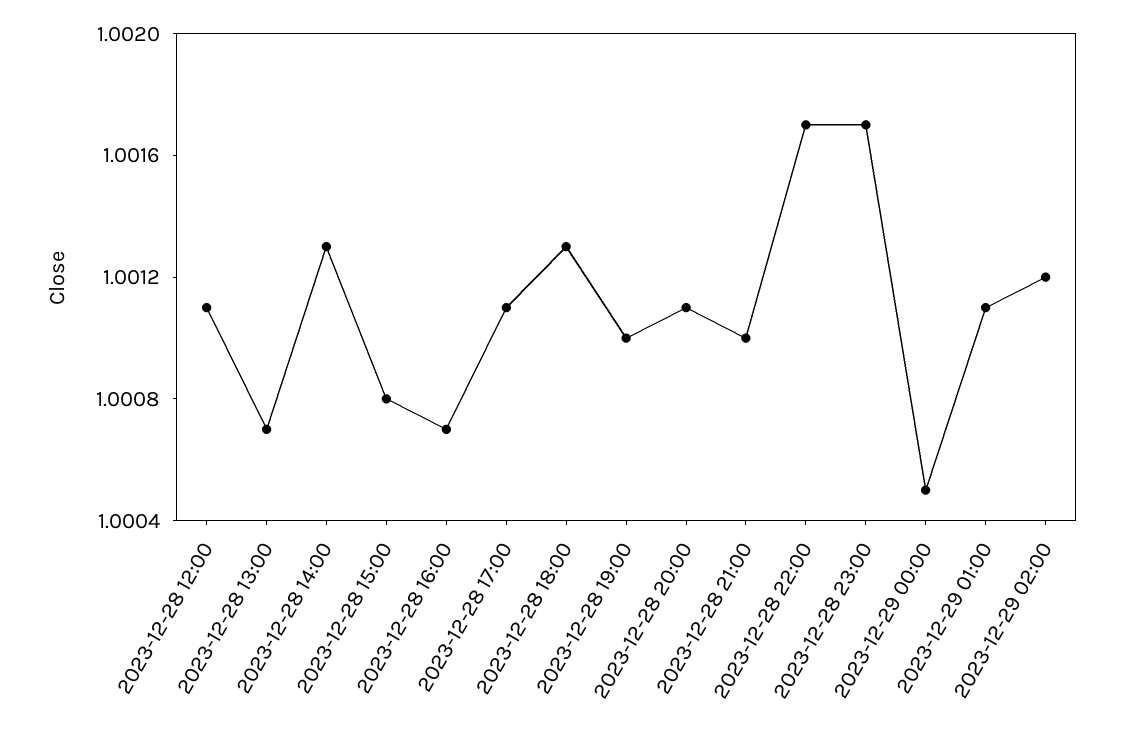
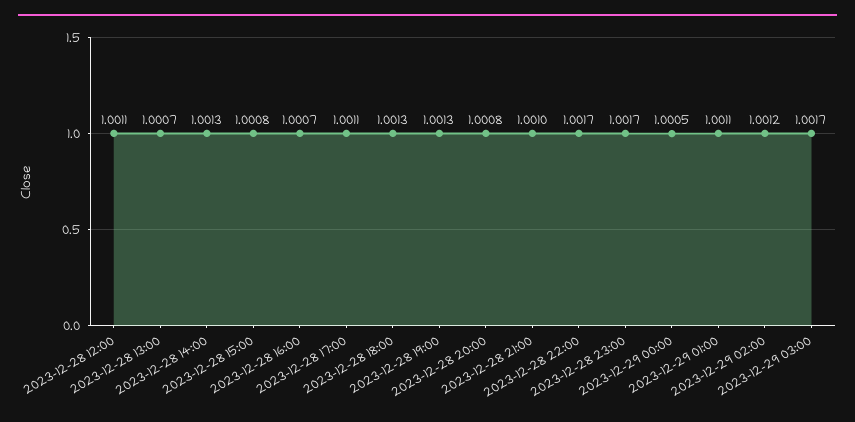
2023-12-28 19:00: 1.001 -> 1.0013
2023-12-28 20:00: 1.0011 -> 1.0008
2023-12-29 03:00: none -> 1.0017

